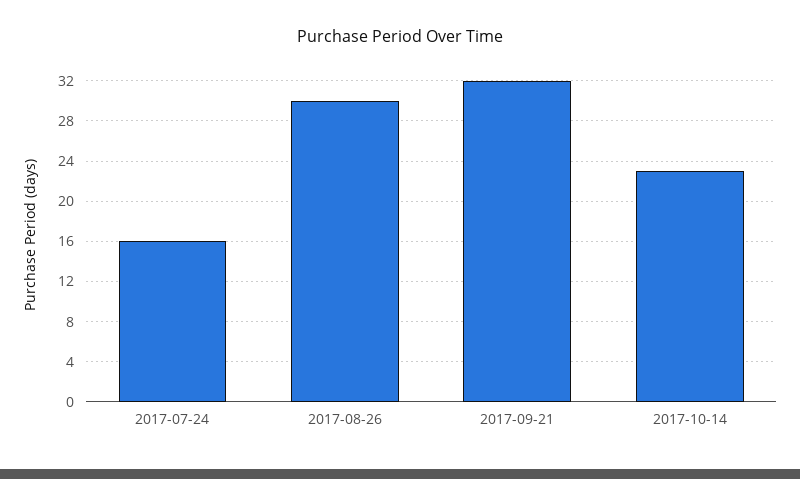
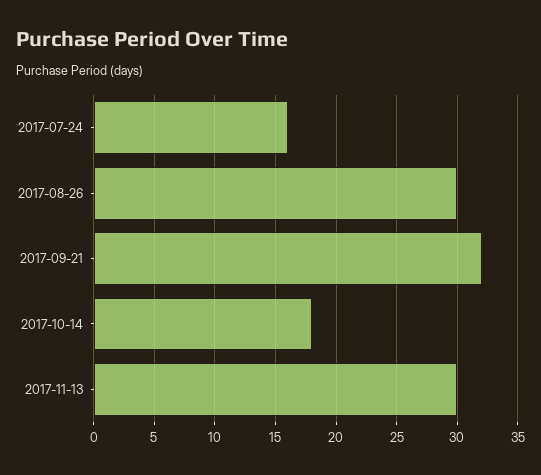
2017-10-14: 23 -> 18
2017-11-13: none -> 30

